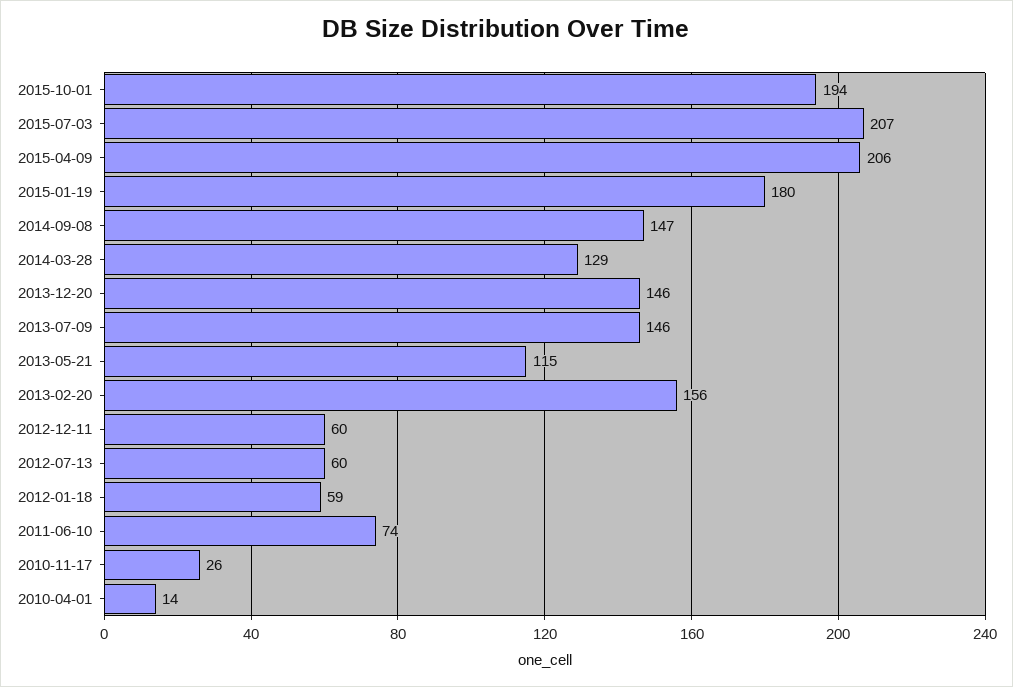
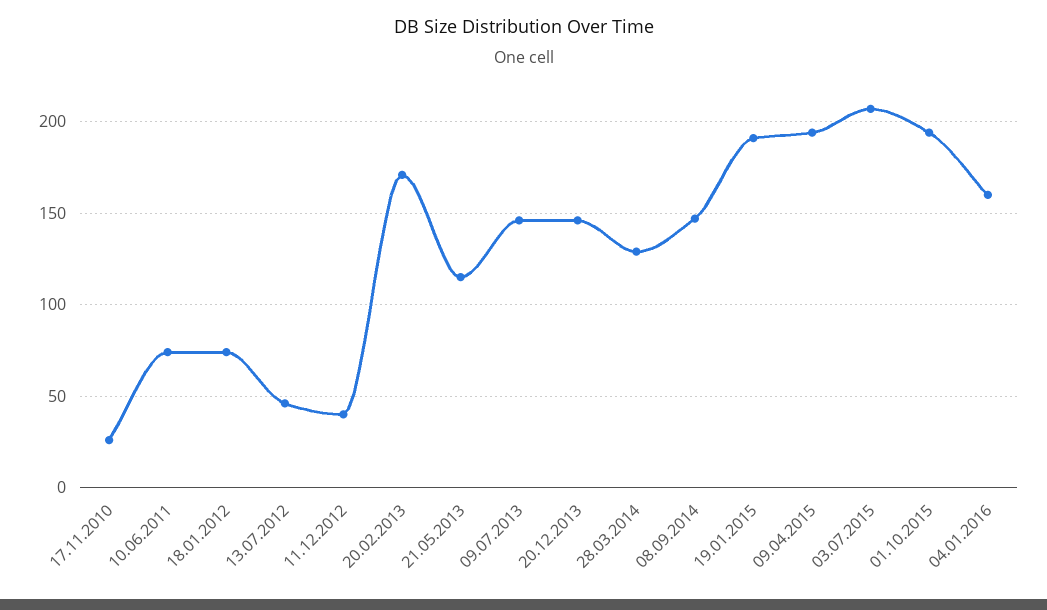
2015-04-09: 206 -> 195
2015-01-19: 180 -> 190
2013-02-20: 156 -> 170
2012-12-11: 60 -> 40
2012-07-13: 60 -> 45
2012-01-18: 59 -> 75
2010-04-01: 14 -> none
04.01.2016: none -> 160

